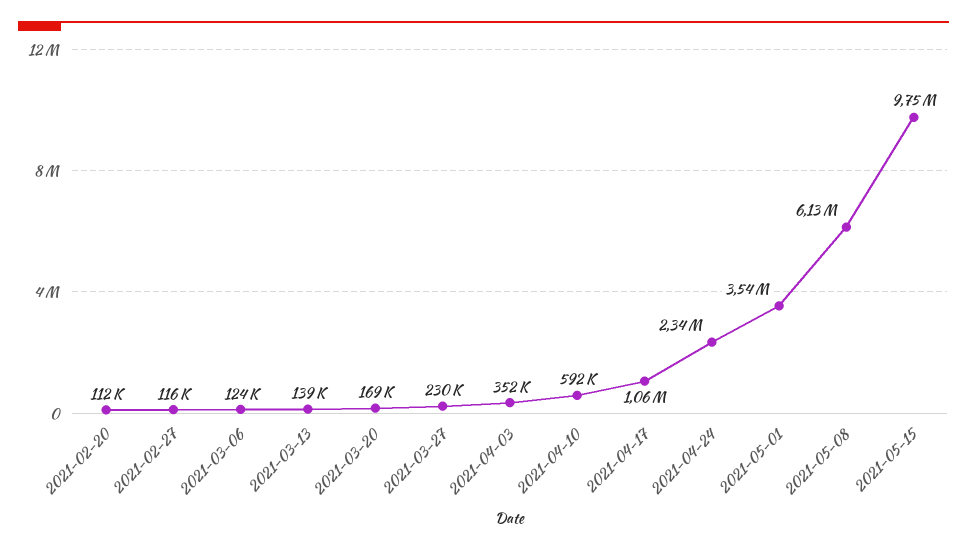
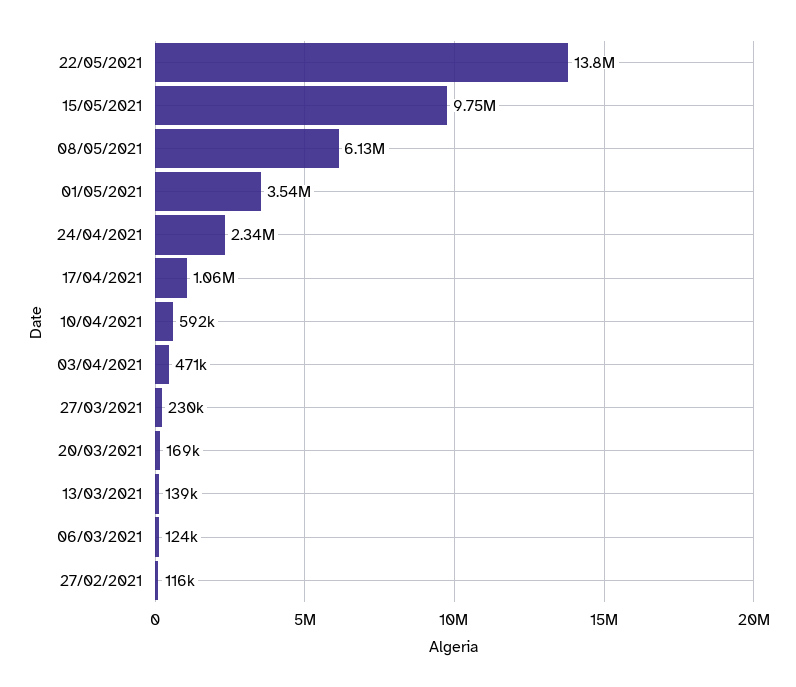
2021-02-20: 112000 -> none
2021-04-03: 352000 -> 471000
22/05/2021: none -> 13800000

